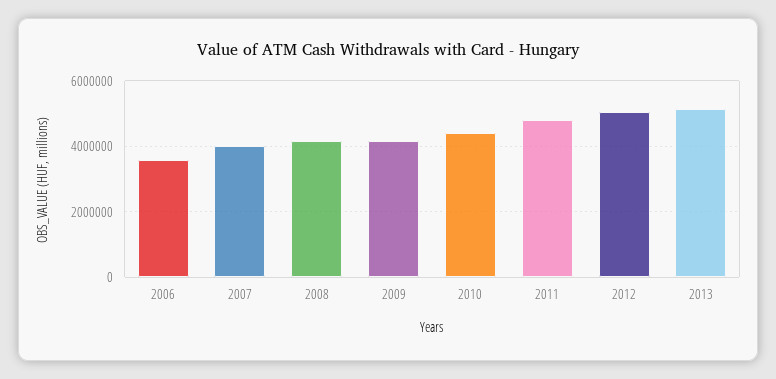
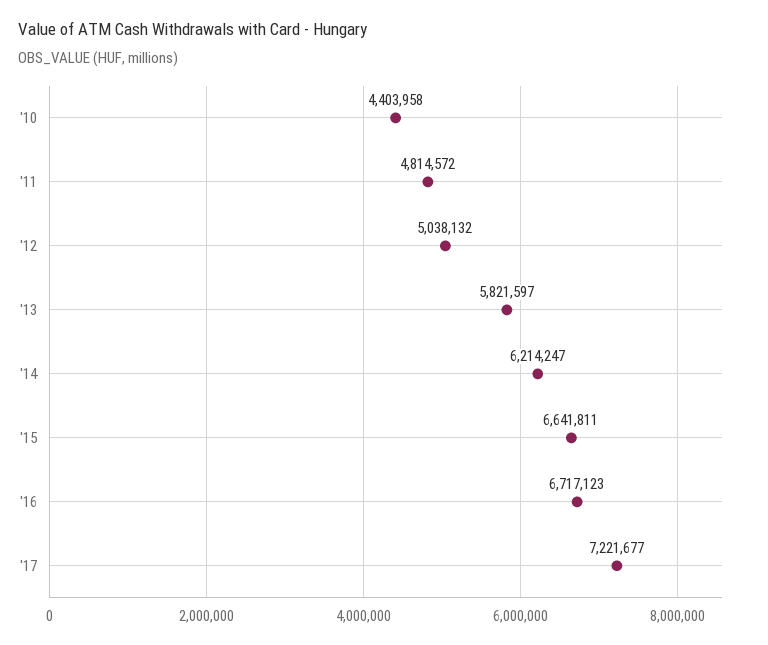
2006: 3600000 -> none
2007: 4000000 -> none
2008: 4200000 -> none
2009: 4200000 -> none
2013: 5200000 -> 5821597
'14: none -> 6214247
'15: none -> 6641811
'16: none -> 6717123
'17: none -> 7221677

